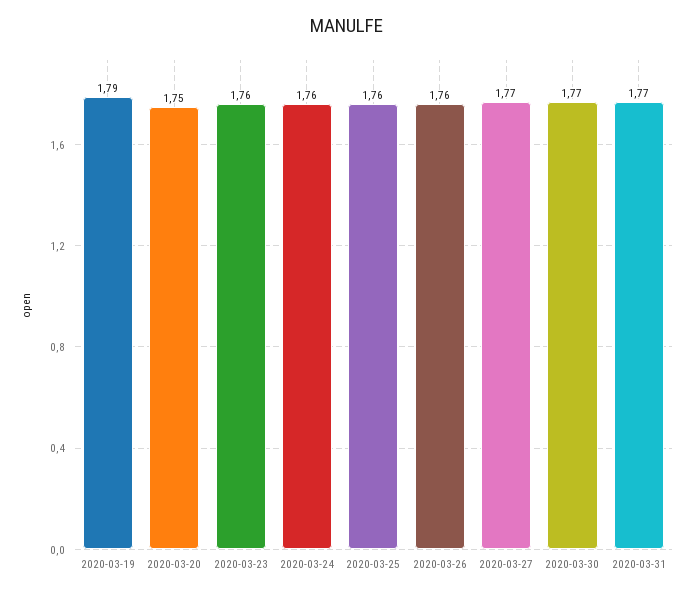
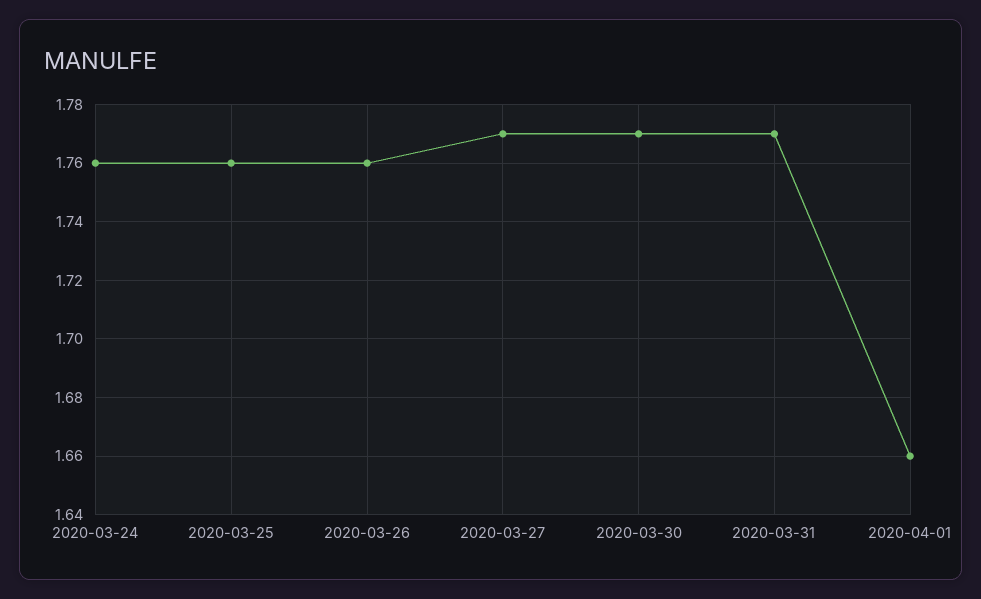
2020-03-19: 1.79 -> none
2020-03-20: 1.75 -> none
2020-03-23: 1.76 -> none
2020-04-01: none -> 1.66

